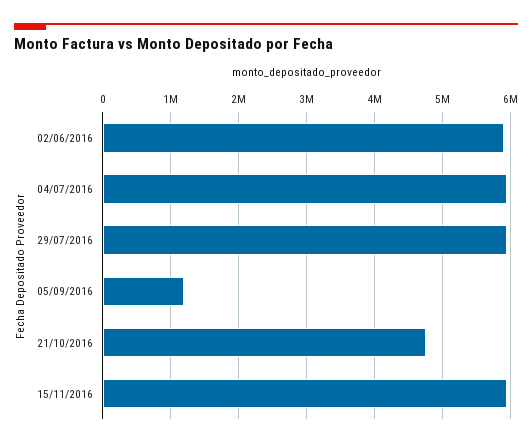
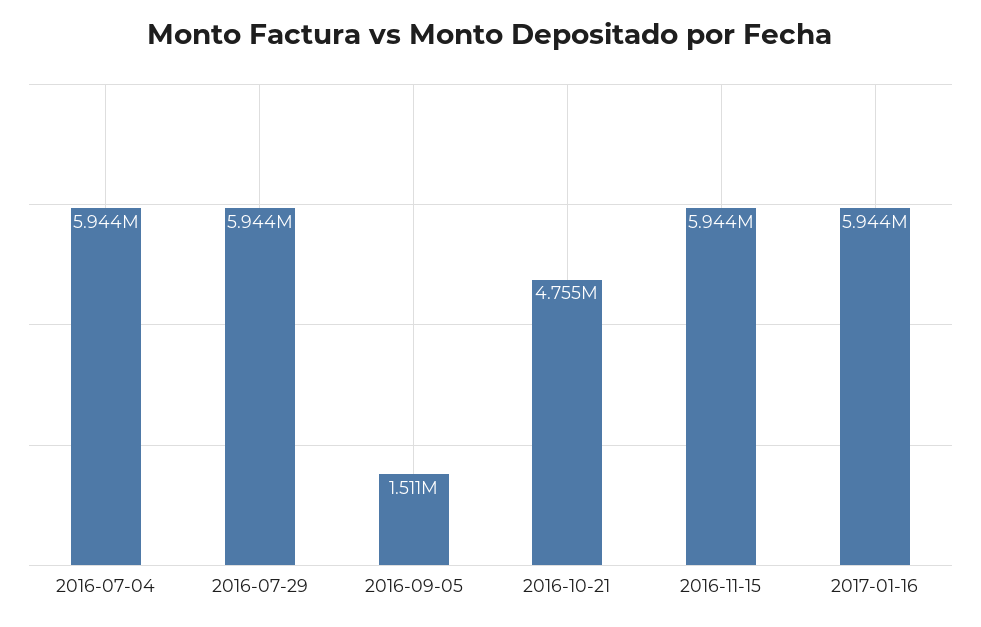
02/06/2016: 5900000 -> none
05/09/2016: 1200000 -> 1511000
2017-01-16: none -> 5944000

